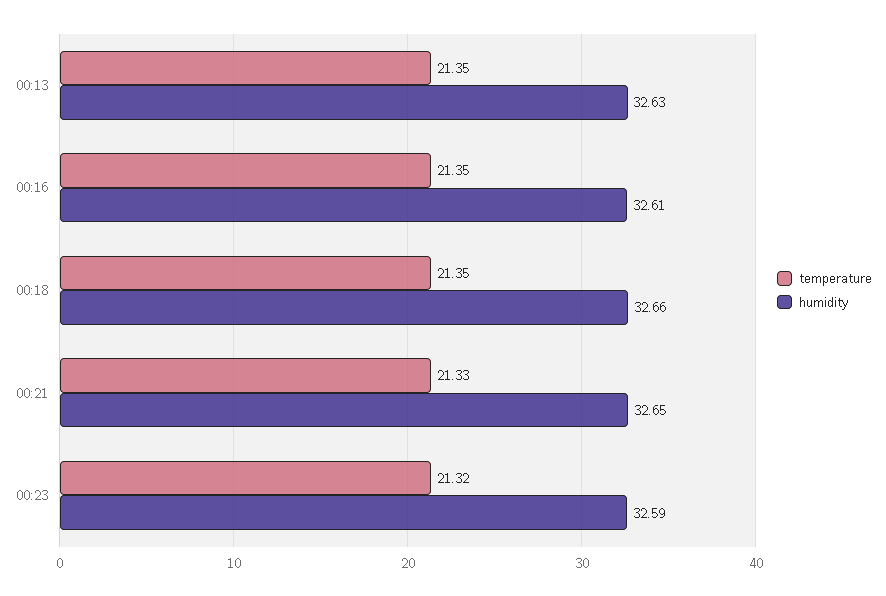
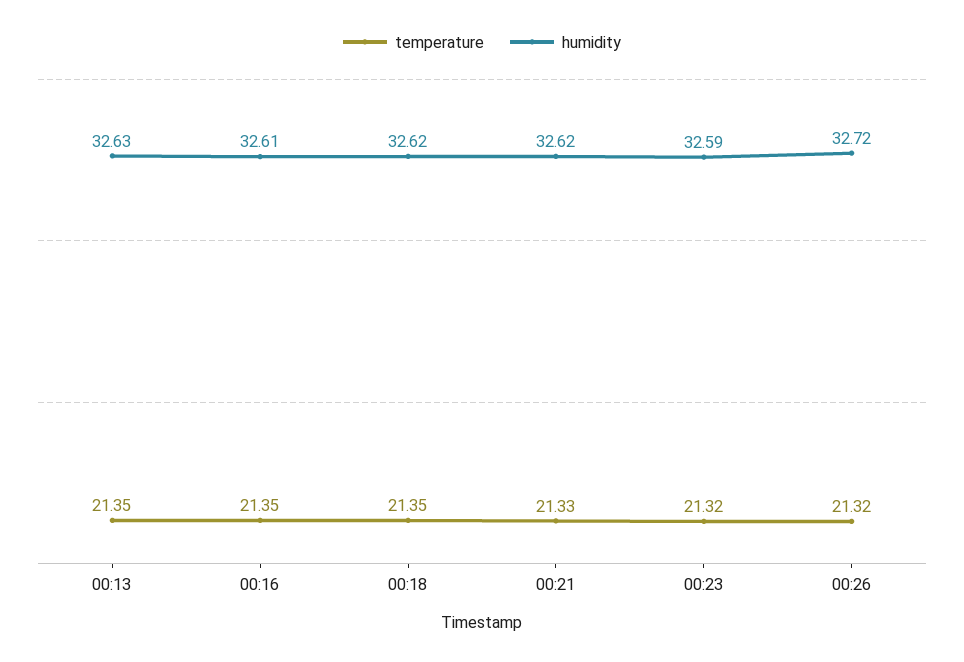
humidity, 00:18: 32.66 -> 32.62
humidity, 00:21: 32.65 -> 32.62
temperature, 00:26: none -> 21.32
humidity, 00:26: none -> 32.72

